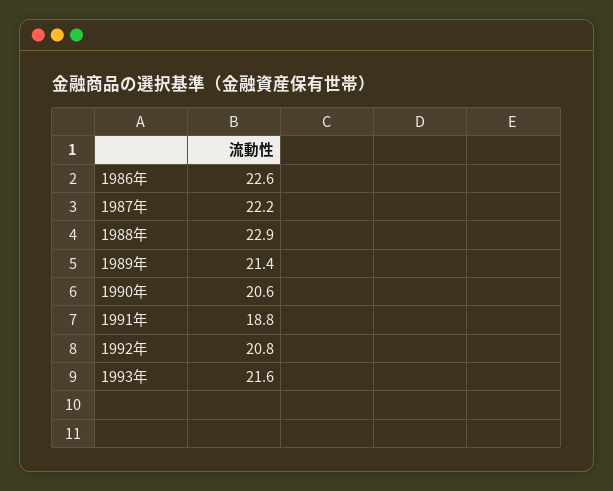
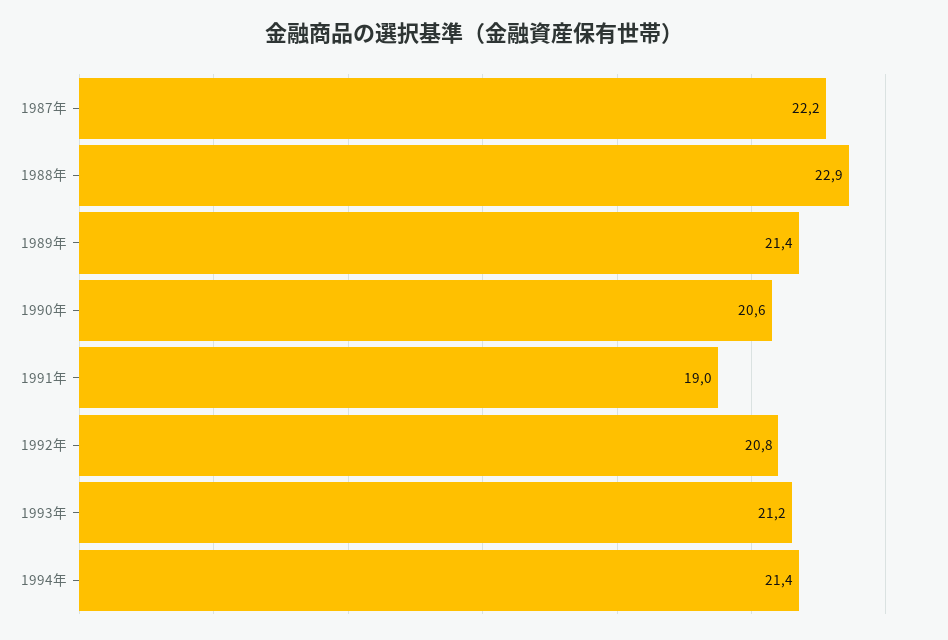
1986年: 22.6 -> none
1991年: 18.8 -> 19
1993年: 21.6 -> 21.2
1994年: none -> 21.4

